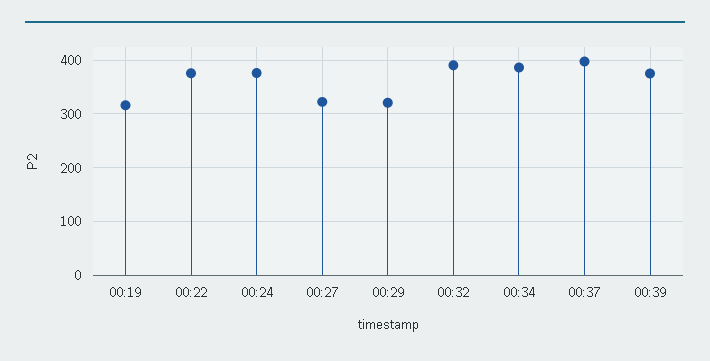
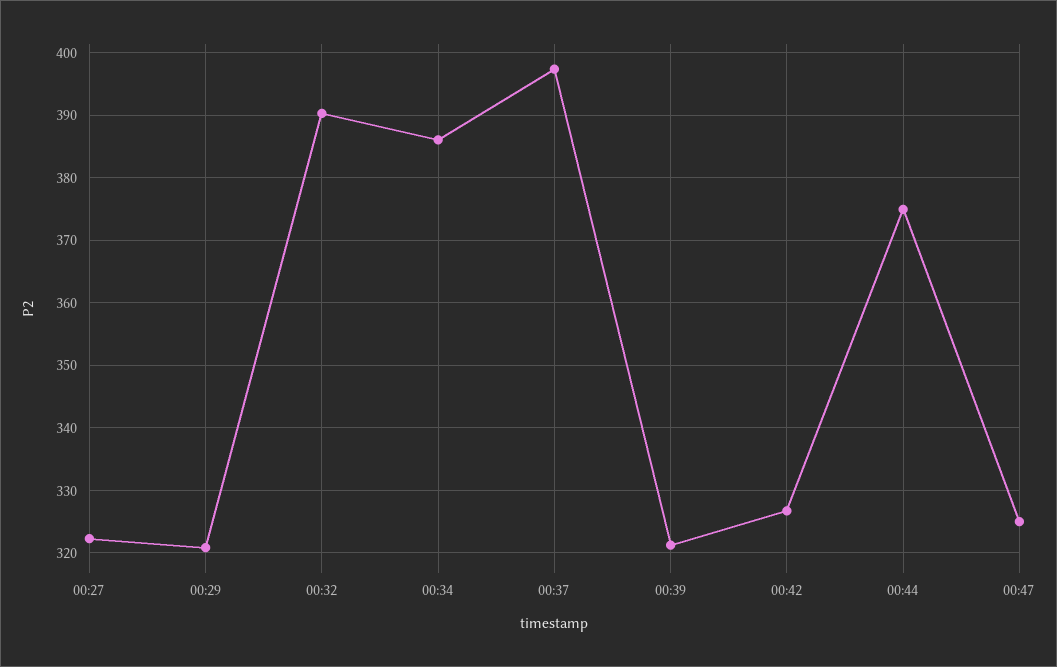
00:19: 320 -> none
00:22: 380 -> none
00:24: 380 -> none
00:39: 380 -> 321
00:42: none -> 327
00:44: none -> 375
00:47: none -> 325

